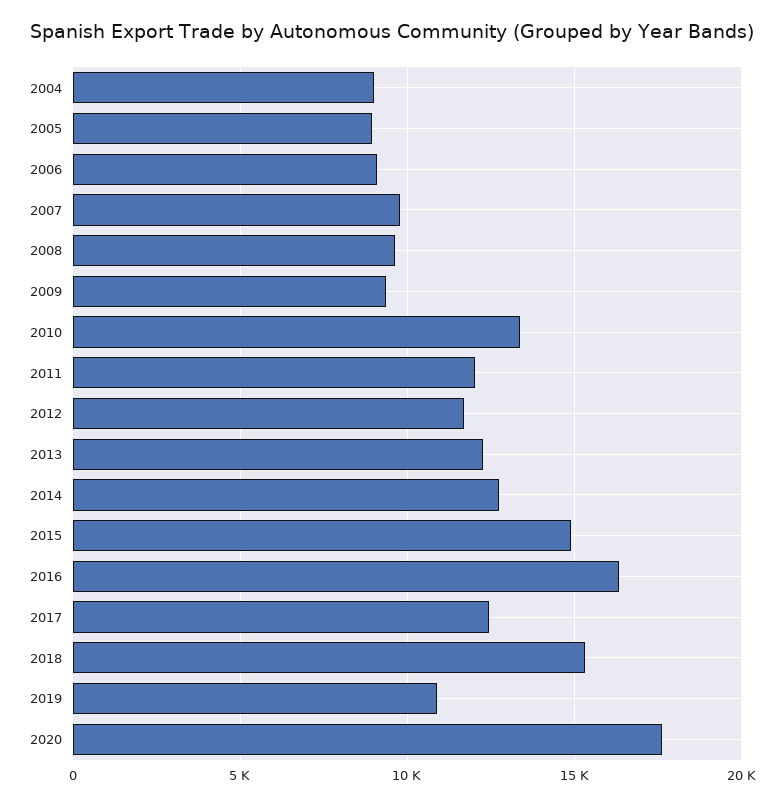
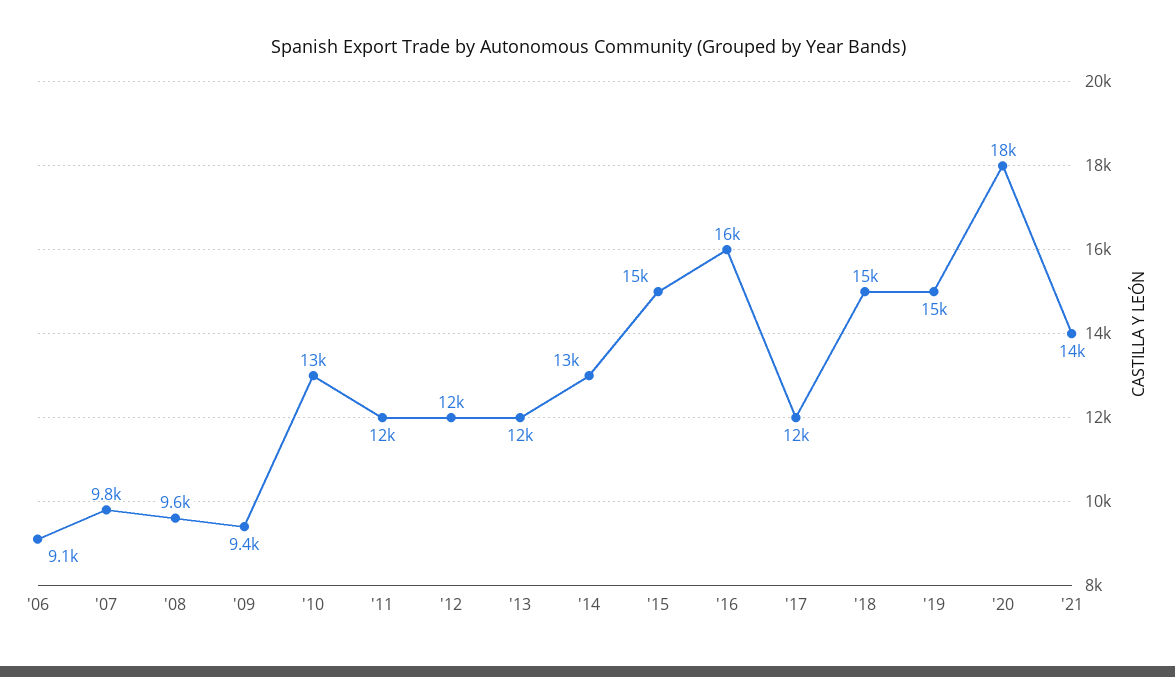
2004: 9000 -> none
2005: 9000 -> none
2019: 11000 -> 15000
'21: none -> 14000

